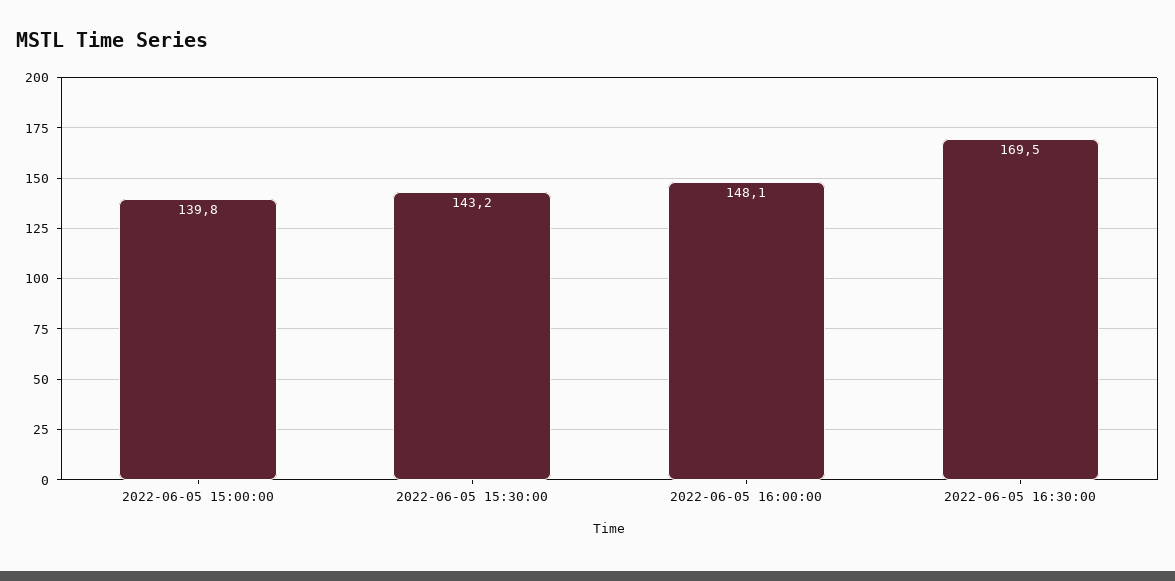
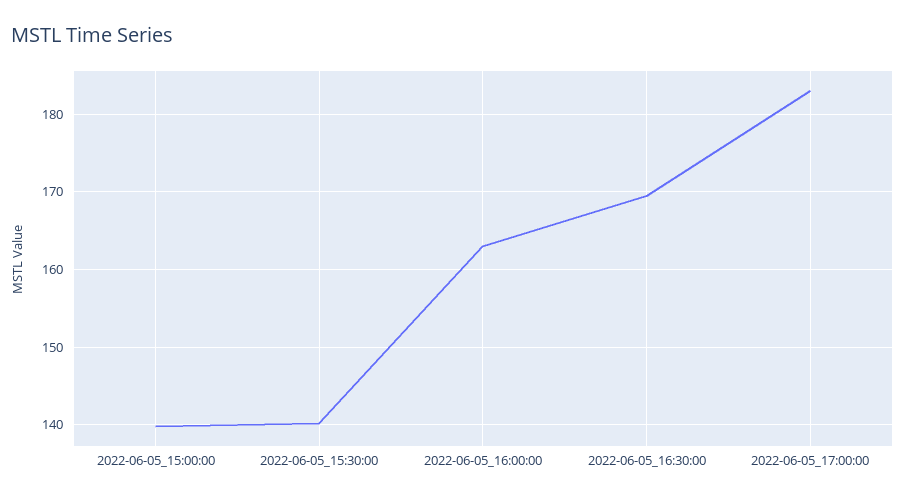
2022-06-05 15:30:00: 143.2 -> 140
2022-06-05 16:00:00: 148.1 -> 163
2022-06-05_17:00:00: none -> 183

